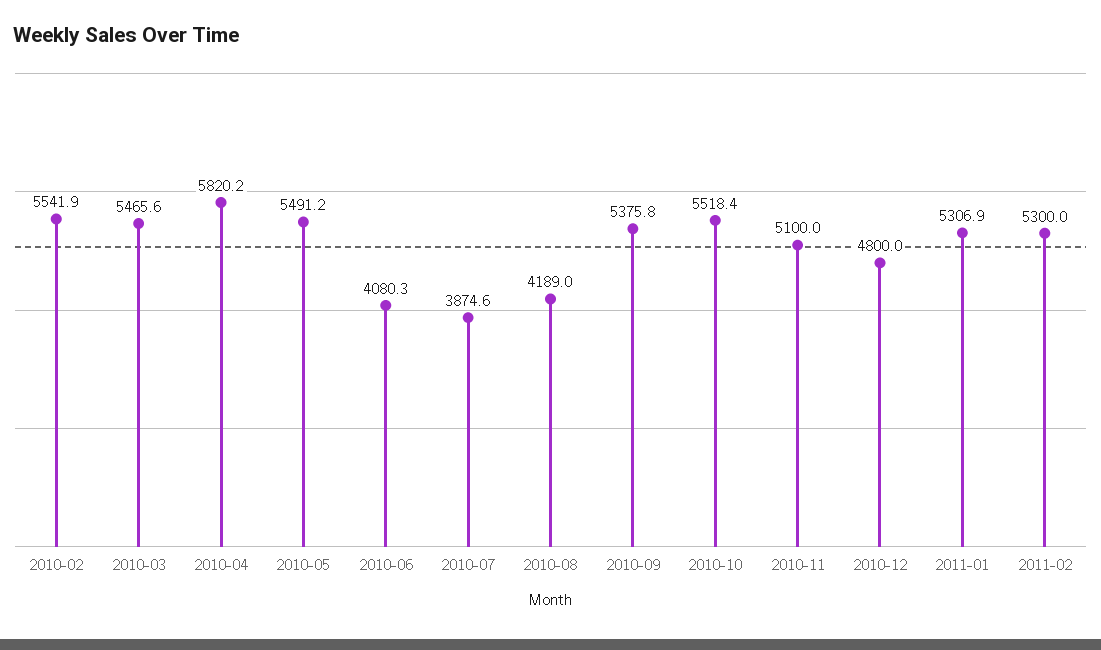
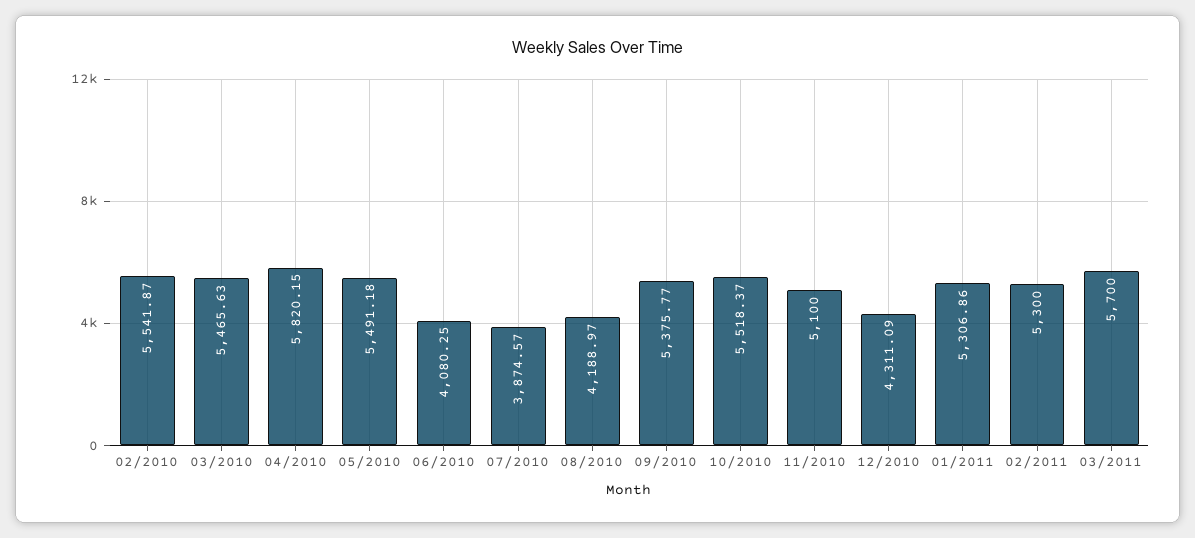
2010-12: 4800 -> 4311.09
03/2011: none -> 5700

